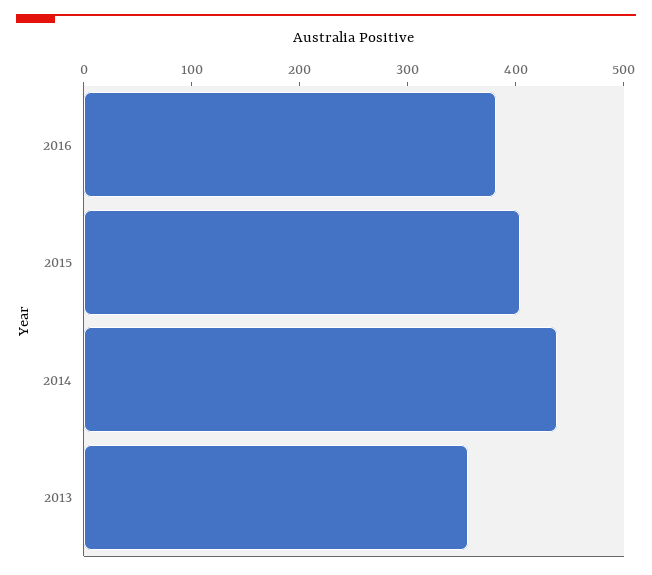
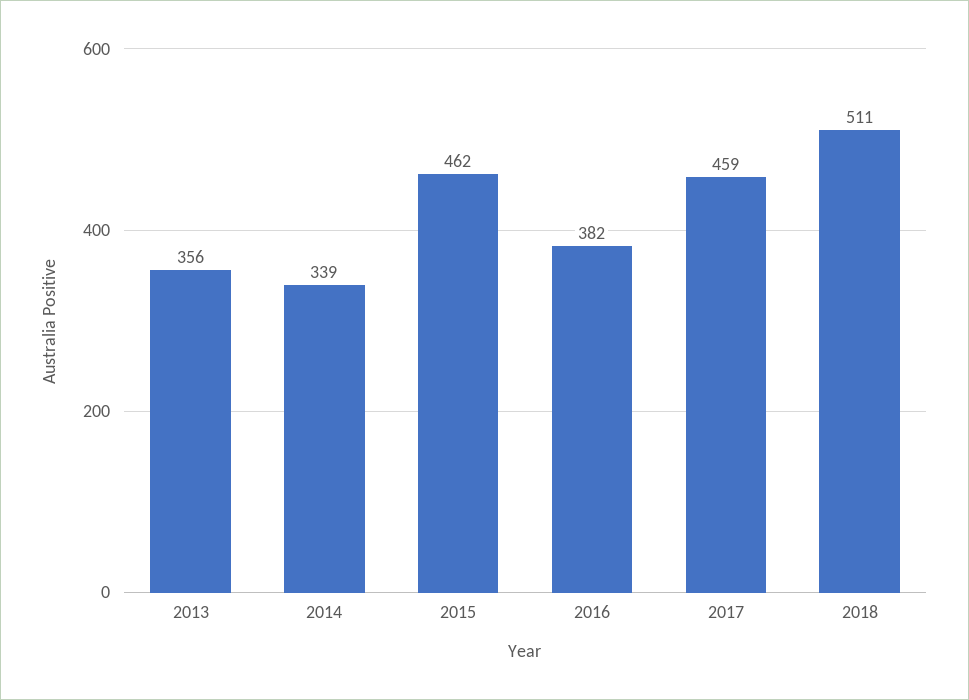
2015: 400 -> 462
2014: 440 -> 339
2017: none -> 459
2018: none -> 511

